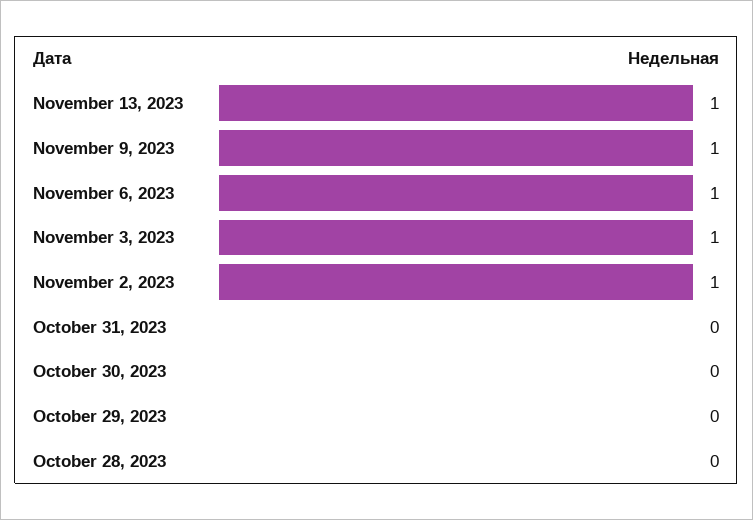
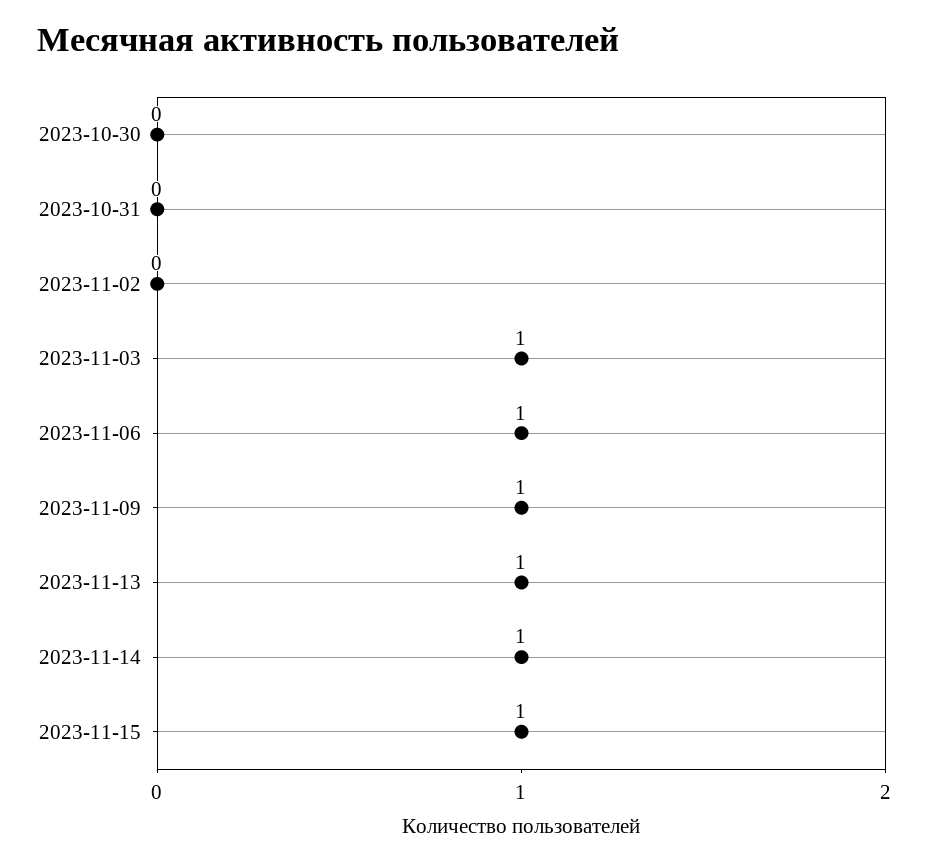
November 2, 2023: 1 -> 0
October 29, 2023: 0 -> none
October 28, 2023: 0 -> none
2023-11-14: none -> 1
2023-11-15: none -> 1

